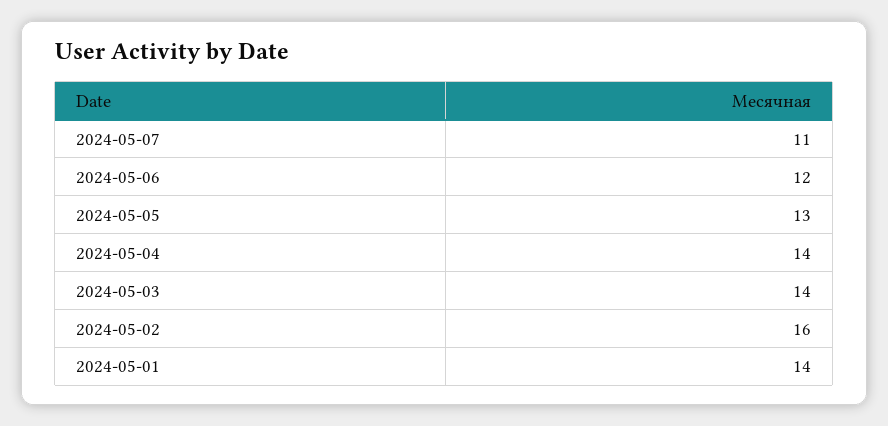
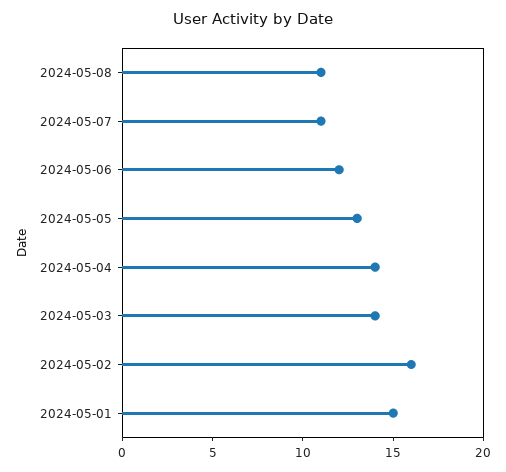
2024-05-01: 14 -> 15
2024-05-08: none -> 11

